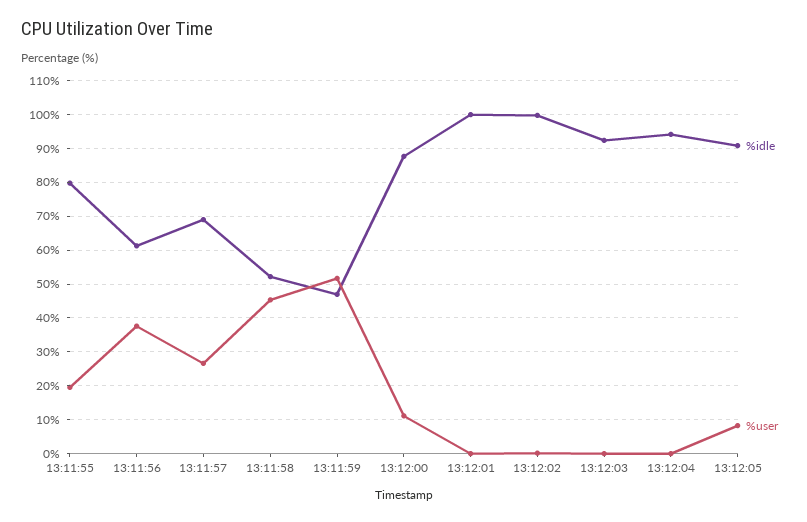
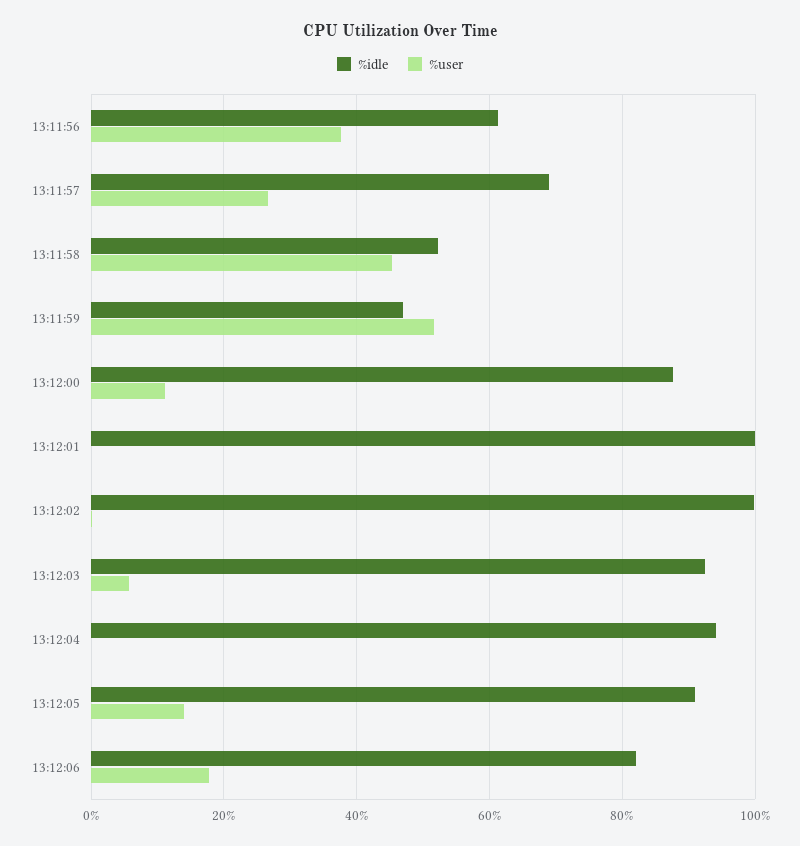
%idle, 13:11:55: 80 -> none
%user, 13:11:55: 20 -> none
%user, 13:12:03: 0 -> 6
%user, 13:12:05: 8 -> 14
%idle, 13:12:06: none -> 82
%user, 13:12:06: none -> 18

